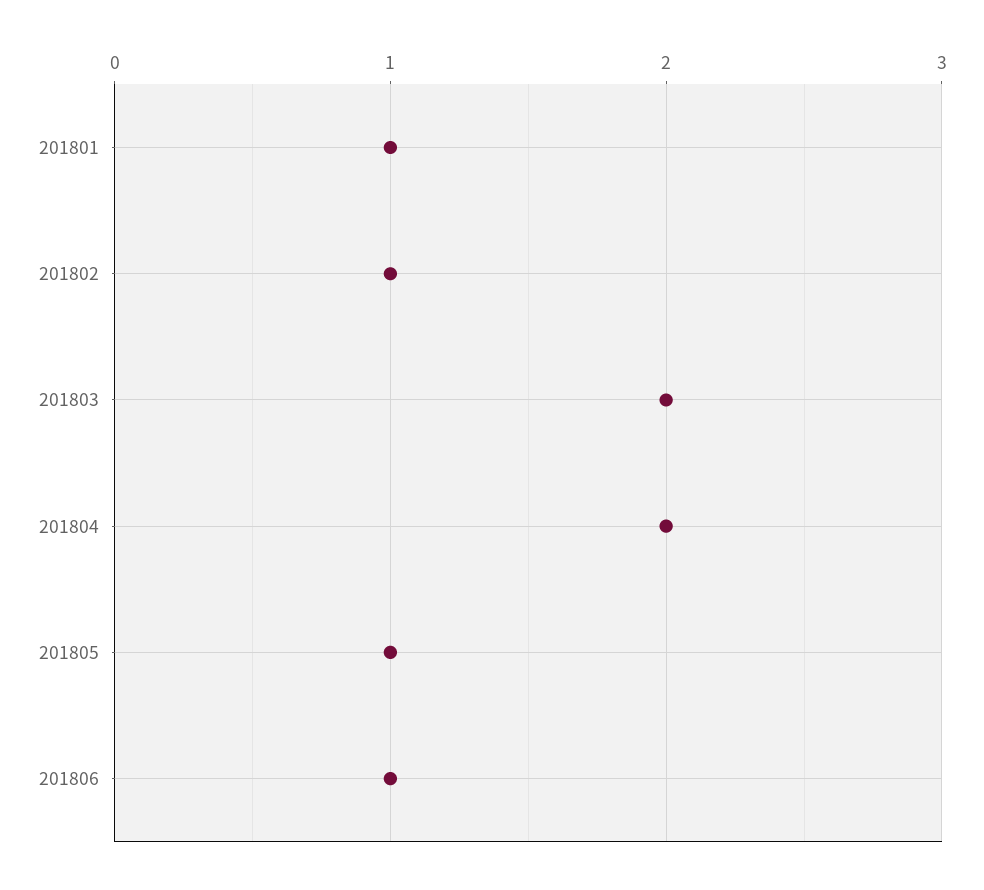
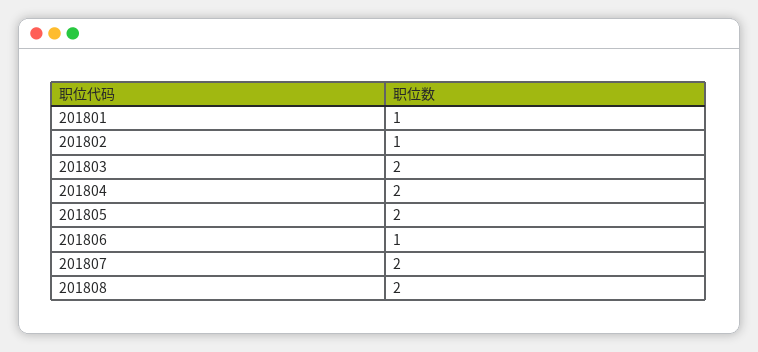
201805: 1 -> 2
201807: none -> 2
201808: none -> 2

